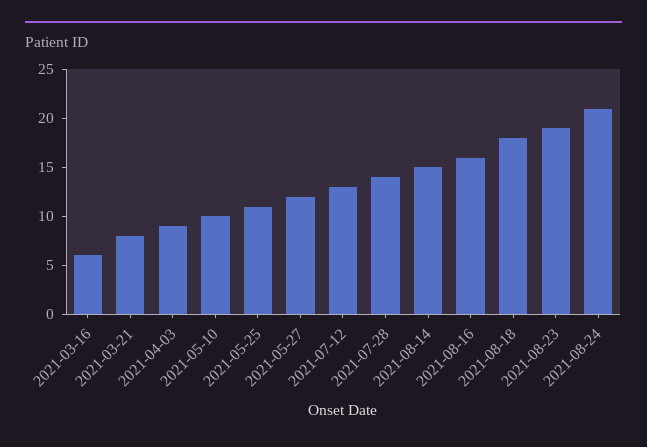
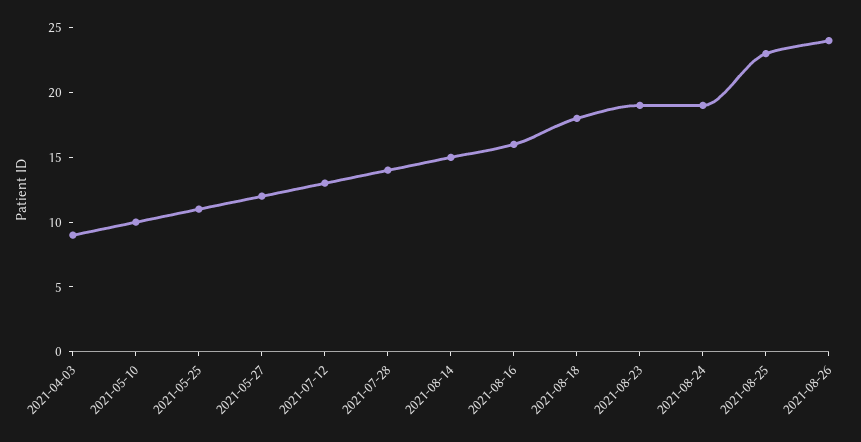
2021-03-16: 6 -> none
2021-03-21: 8 -> none
2021-08-24: 21 -> 19
2021-08-25: none -> 23
2021-08-26: none -> 24

